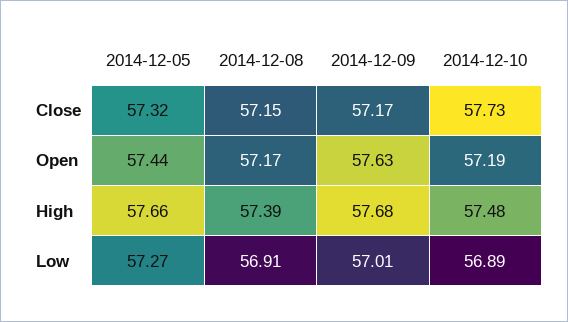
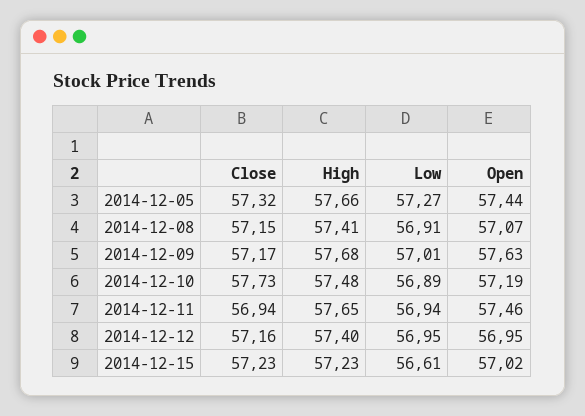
2014-12-08, Open: 57.17 -> 57.07
2014-12-08, High: 57.39 -> 57.41
2014-12-11, Close: none -> 56.94
2014-12-11, High: none -> 57.65
2014-12-11, Low: none -> 56.94
2014-12-11, Open: none -> 57.46
2014-12-12, Close: none -> 57.16
2014-12-12, High: none -> 57.4
2014-12-12, Low: none -> 56.95
2014-12-12, Open: none -> 56.95
2014-12-15, Close: none -> 57.23
2014-12-15, High: none -> 57.23
2014-12-15, Low: none -> 56.61
2014-12-15, Open: none -> 57.02

